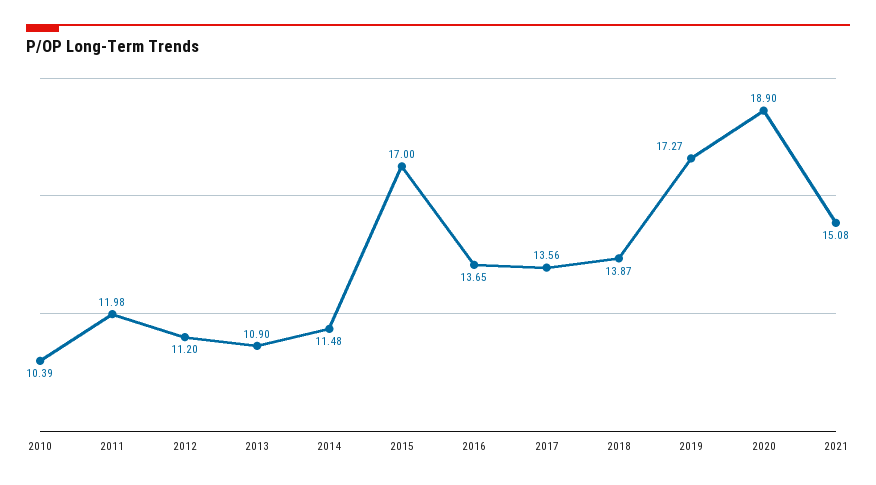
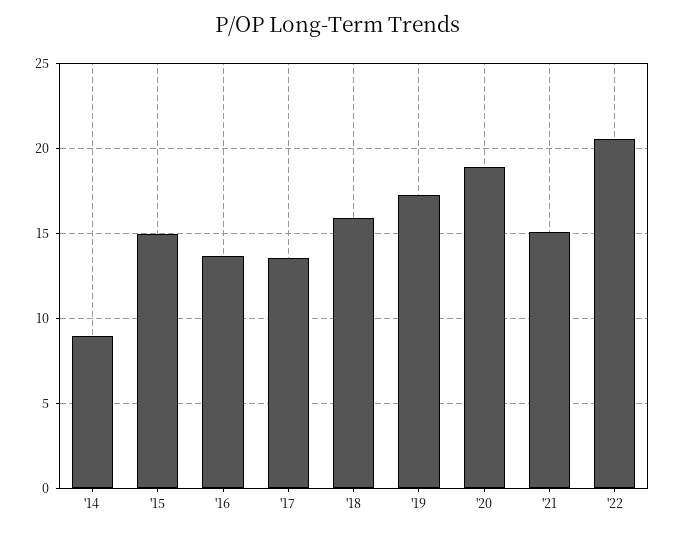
2010: 10.39 -> none
2011: 11.98 -> none
2012: 11.2 -> none
2013: 10.9 -> none
2014: 11.48 -> 9
2015: 17 -> 15
2018: 13.87 -> 16
'22: none -> 20.5

